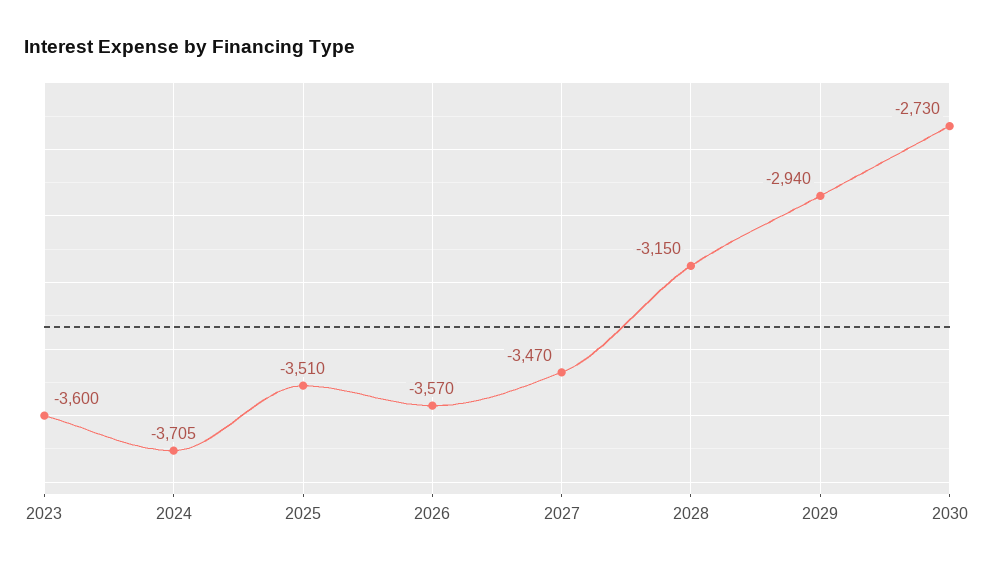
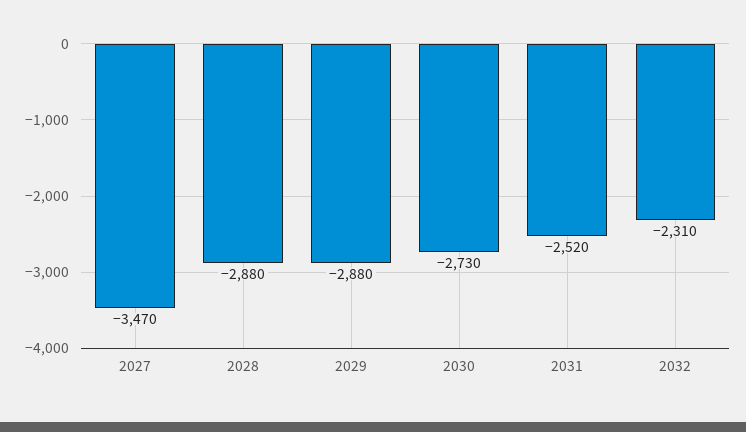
2023: -3600 -> none
2024: -3705 -> none
2025: -3510 -> none
2026: -3570 -> none
2028: -3150 -> -2880
2029: -2940 -> -2880
2031: none -> -2520
2032: none -> -2310

